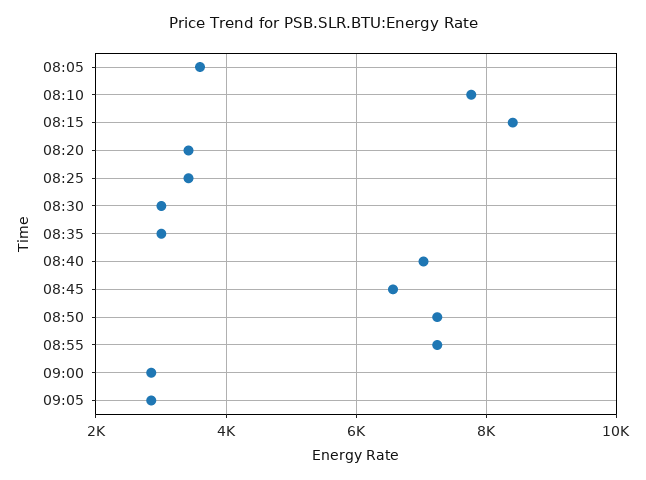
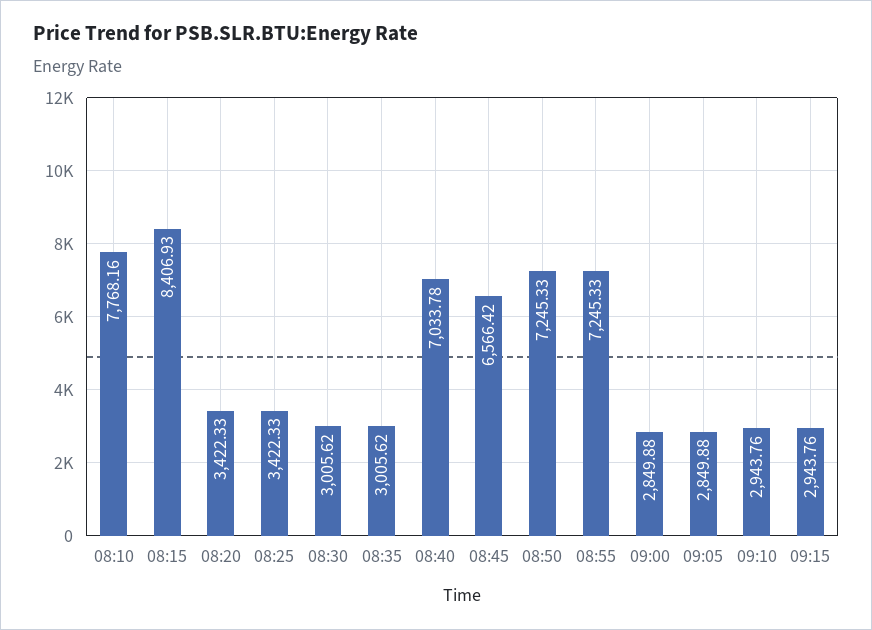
08:05: 3600 -> none
09:10: none -> 2943.76
09:15: none -> 2943.76

